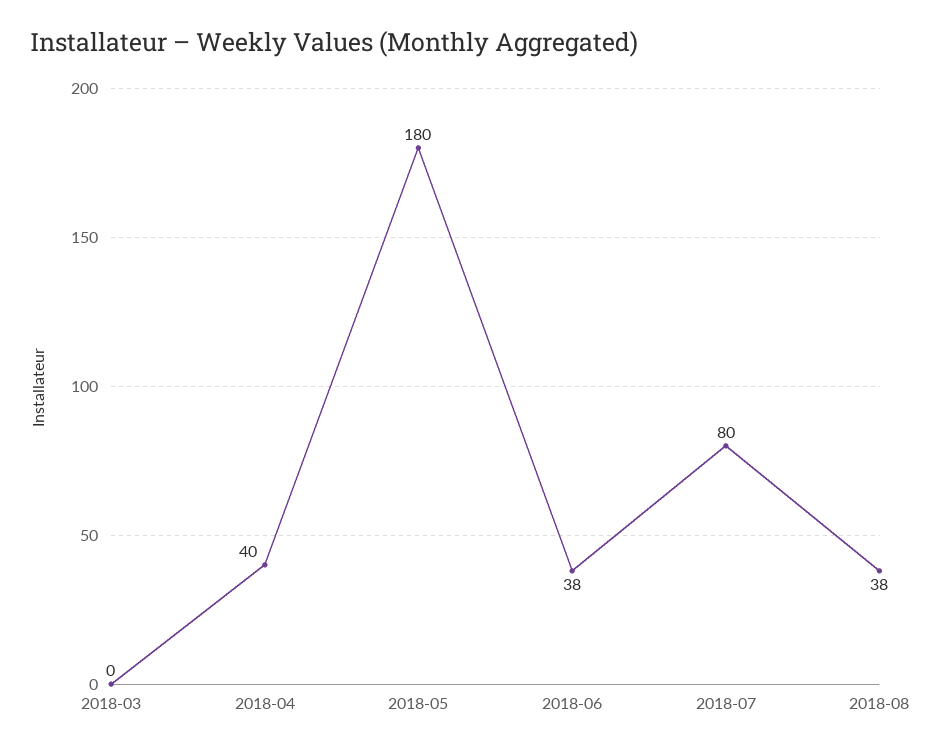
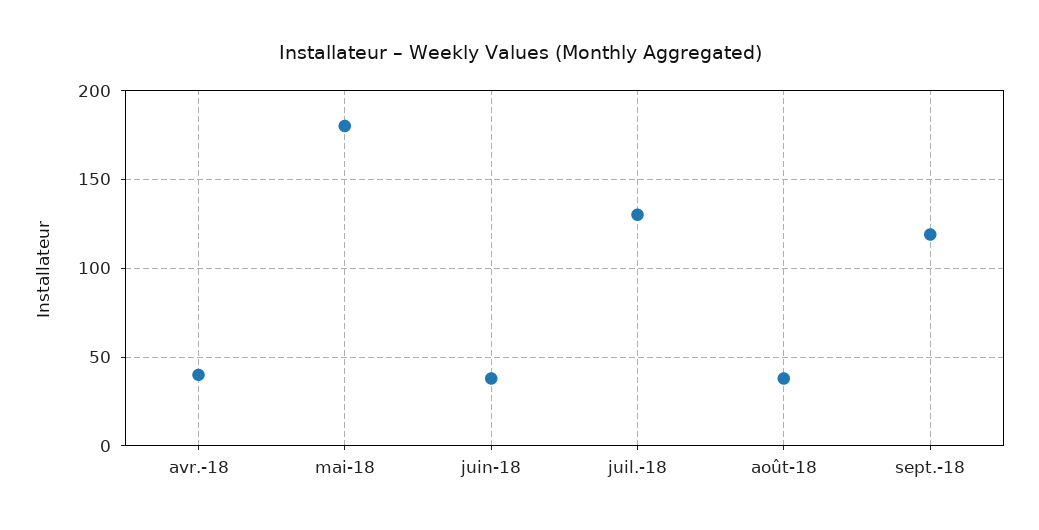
2018-03: 0 -> none
2018-07: 80 -> 130
sept.-18: none -> 120

